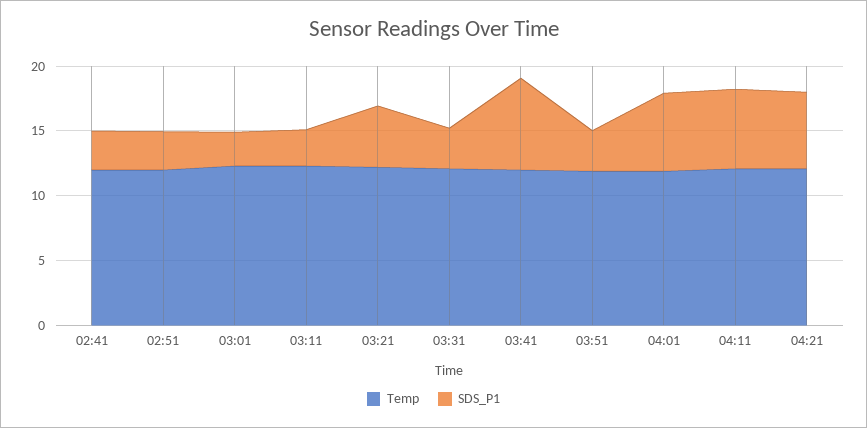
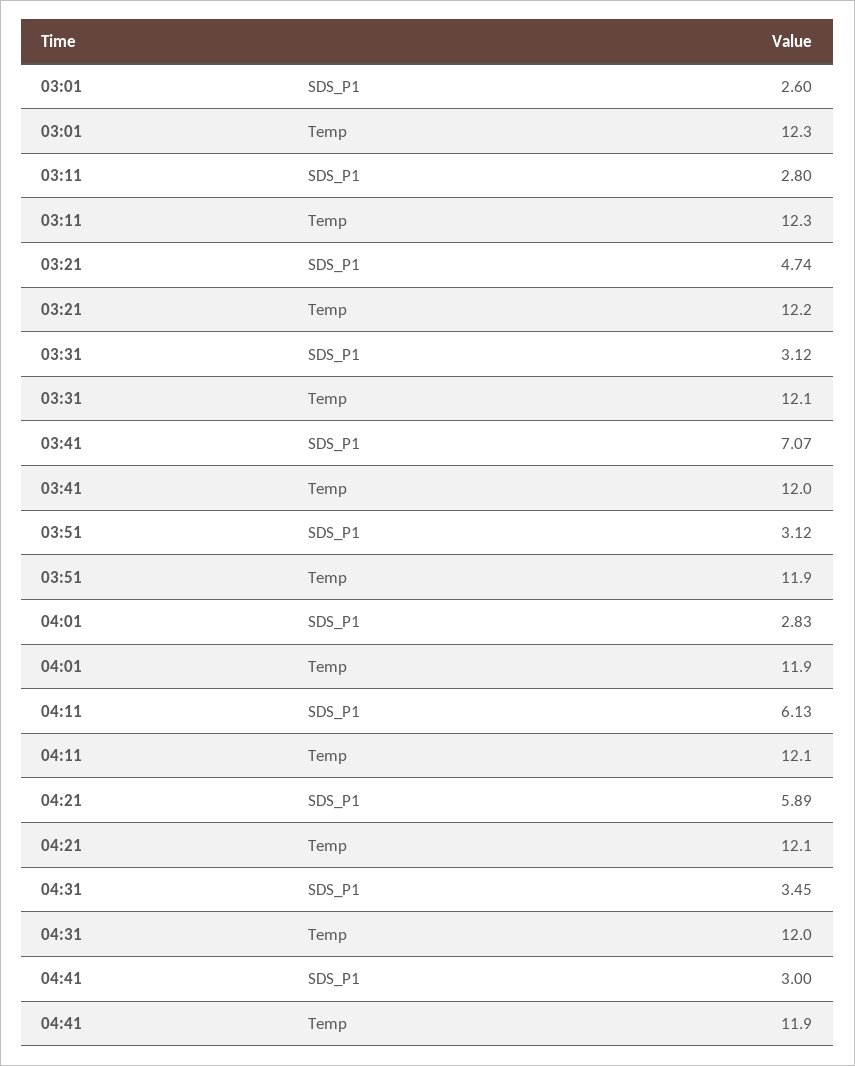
Temp, 02:41: 12 -> none
SDS_P1, 02:41: 3 -> none
Temp, 02:51: 12 -> none
SDS_P1, 02:51: 3 -> none
SDS_P1, 04:01: 6 -> 2.83
SDS_P1, 04:31: none -> 3.45
Temp, 04:31: none -> 12
SDS_P1, 04:41: none -> 3
Temp, 04:41: none -> 11.9

